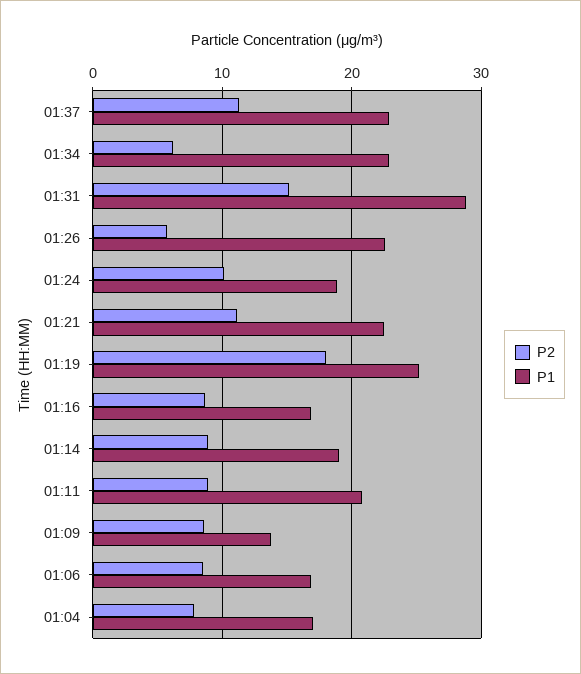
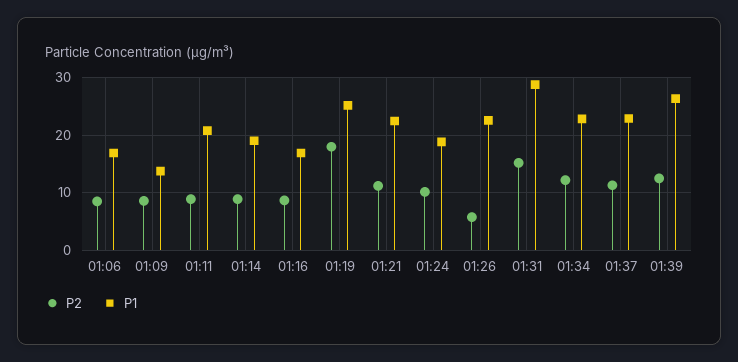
P2, 01:34: 6 -> 12
P2, 01:04: 8 -> none
P1, 01:04: 17 -> none
P2, 01:39: none -> 12
P1, 01:39: none -> 26

